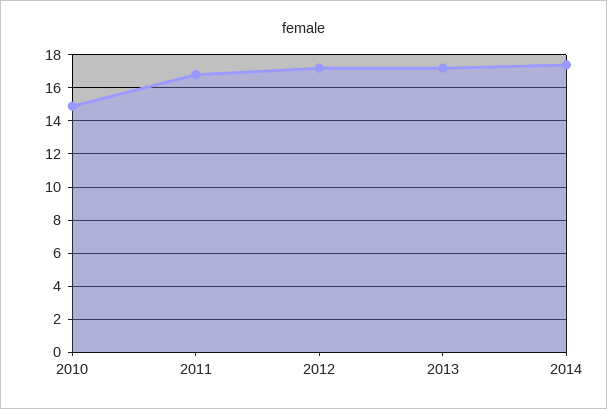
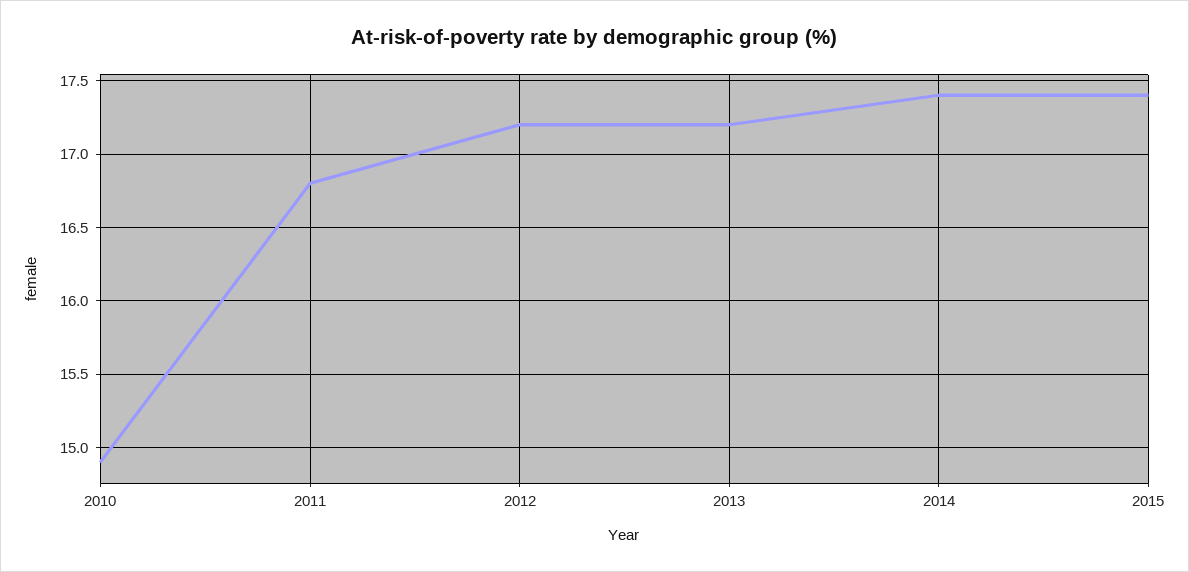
2015: none -> 17.4

